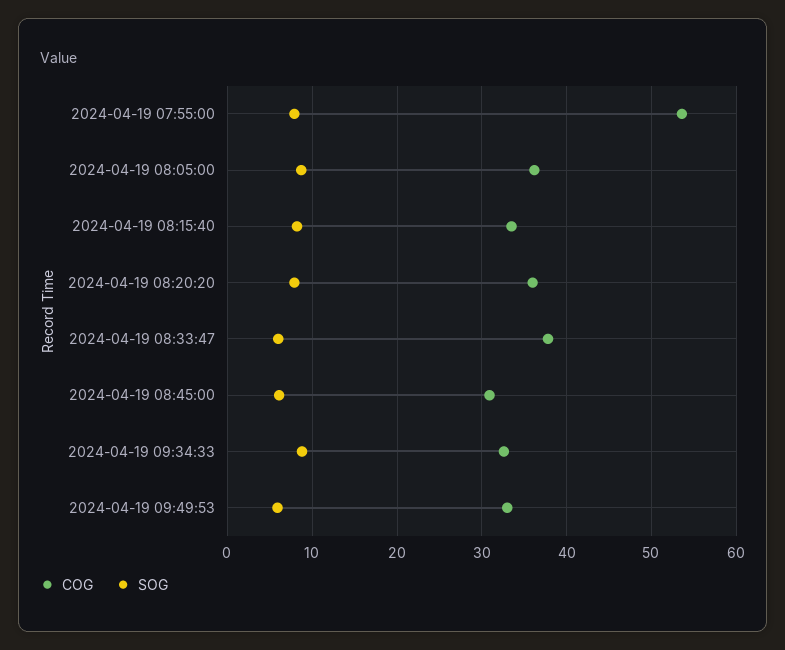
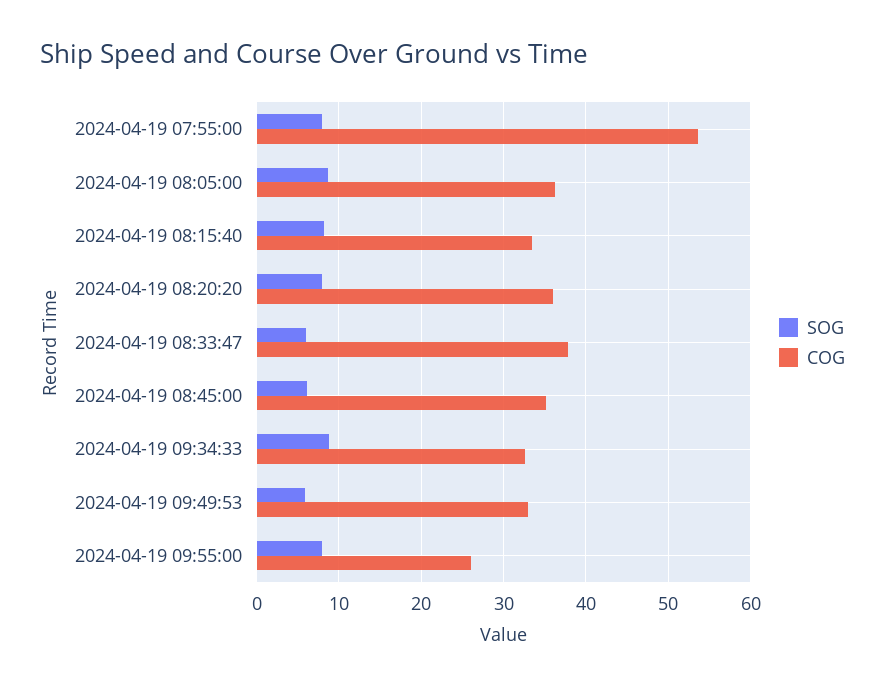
COG, 2024-04-19 08:45:00: 31 -> 35
SOG, 2024-04-19 09:55:00: none -> 8
COG, 2024-04-19 09:55:00: none -> 26

